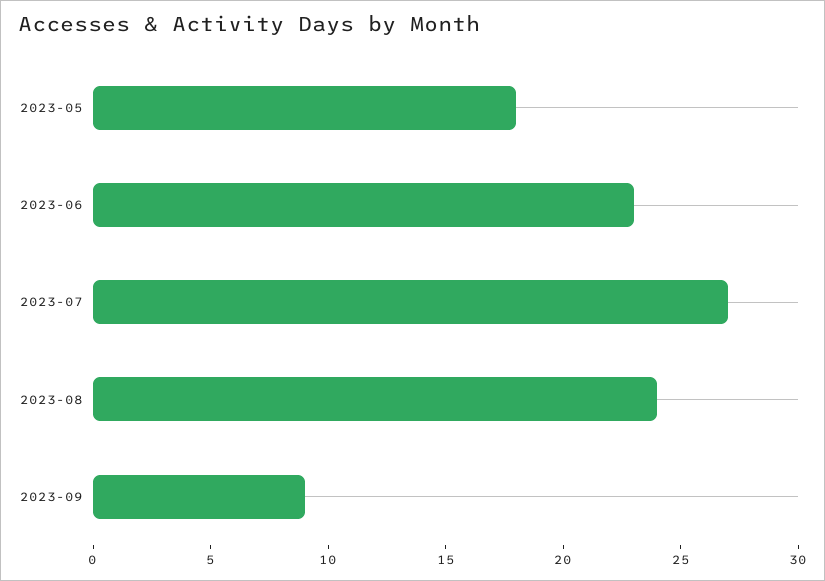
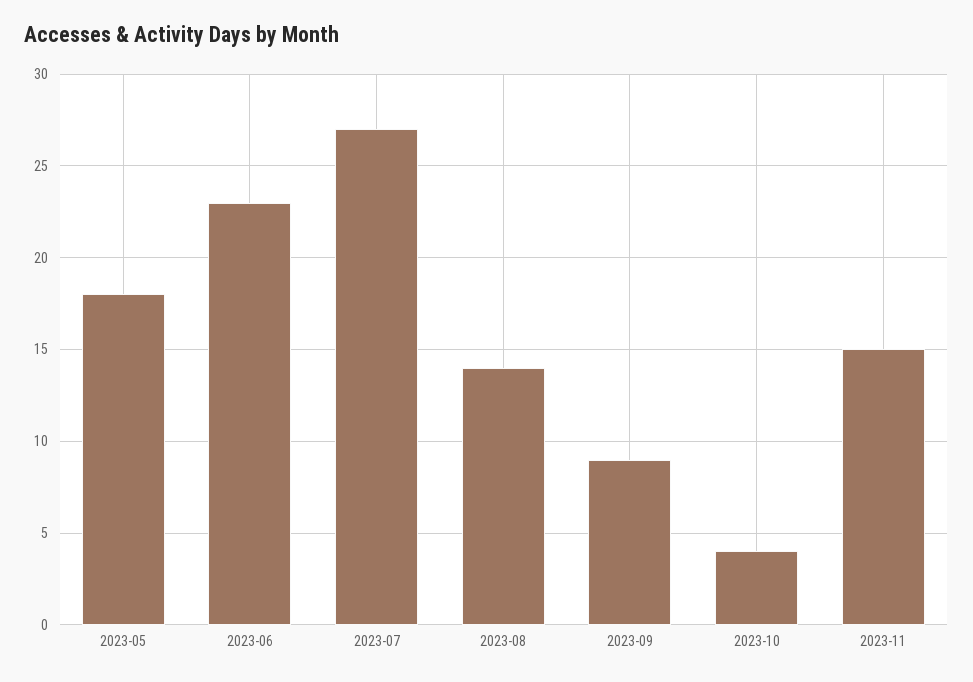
2023-08: 24 -> 14
2023-10: none -> 4
2023-11: none -> 15

